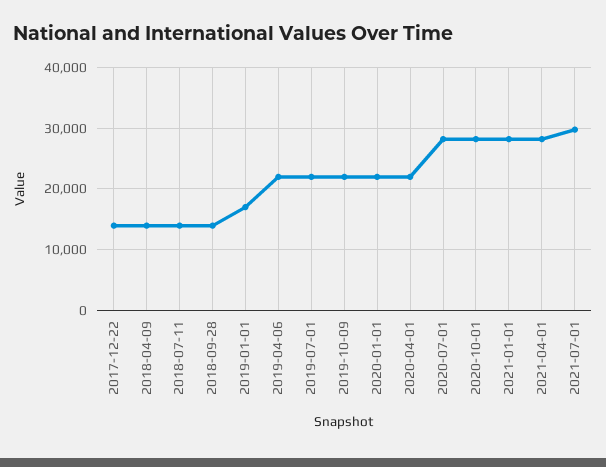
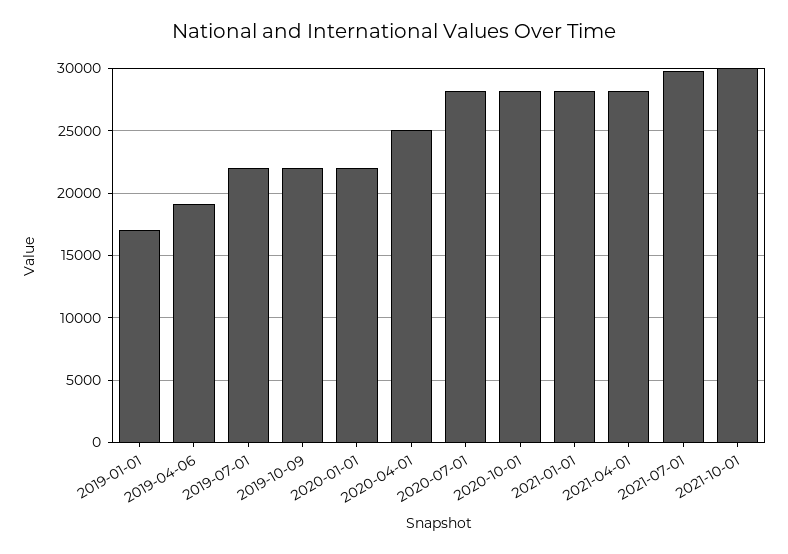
2017-12-22: 14000 -> none
2018-04-09: 14000 -> none
2018-07-11: 14000 -> none
2018-09-28: 14000 -> none
2019-04-06: 22000 -> 19000
2020-04-01: 22000 -> 25000
2021-10-01: none -> 30000

